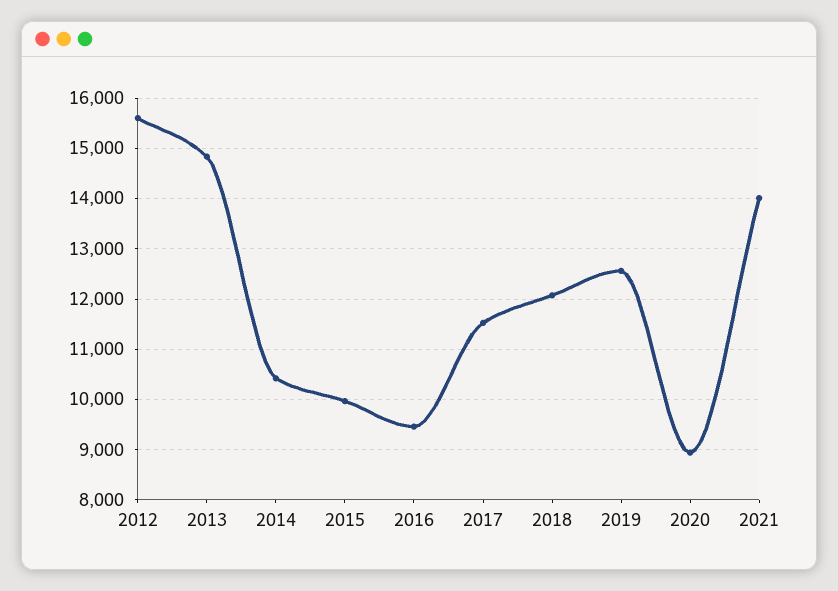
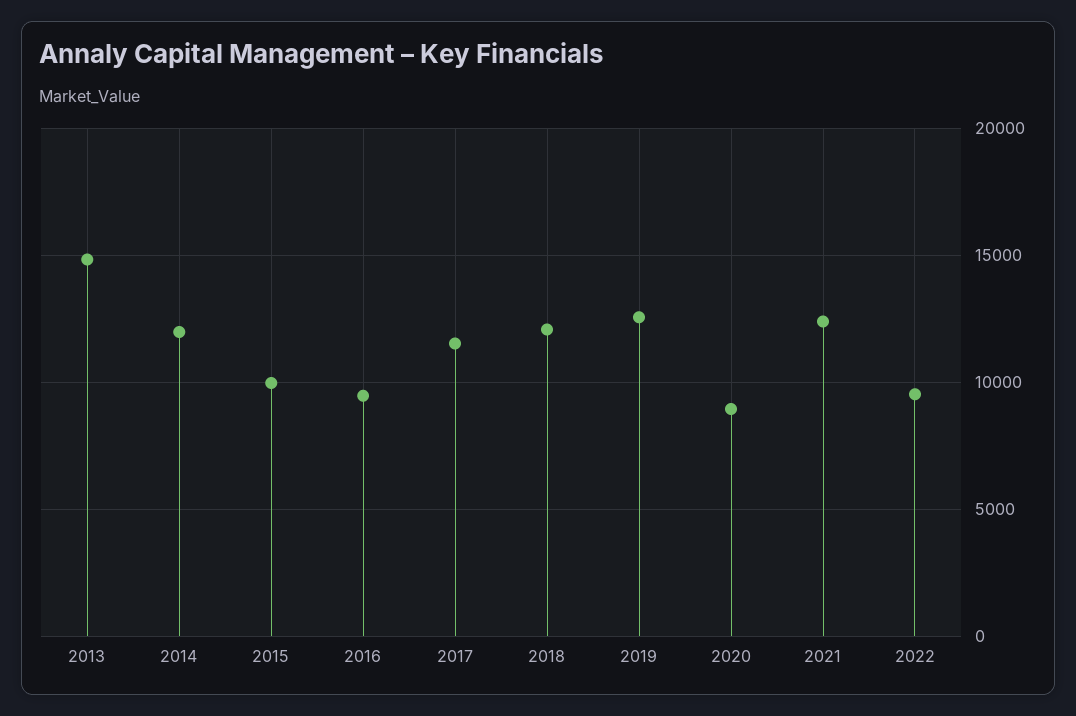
2012: 15600 -> none
2014: 10400 -> 12000
2021: 14000 -> 12500
2022: none -> 9500

